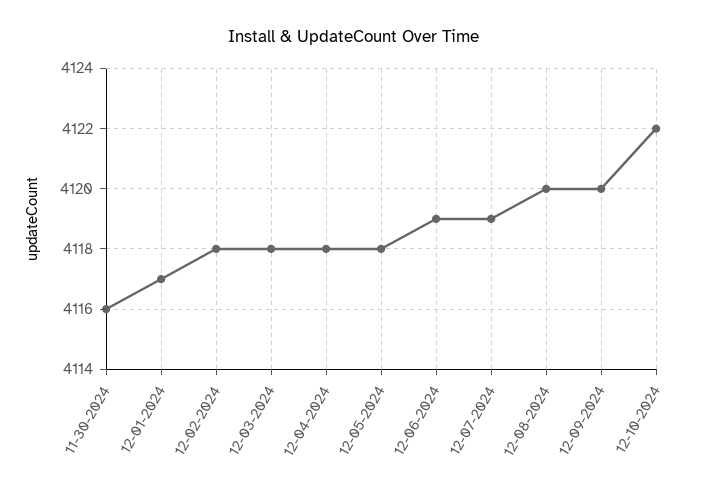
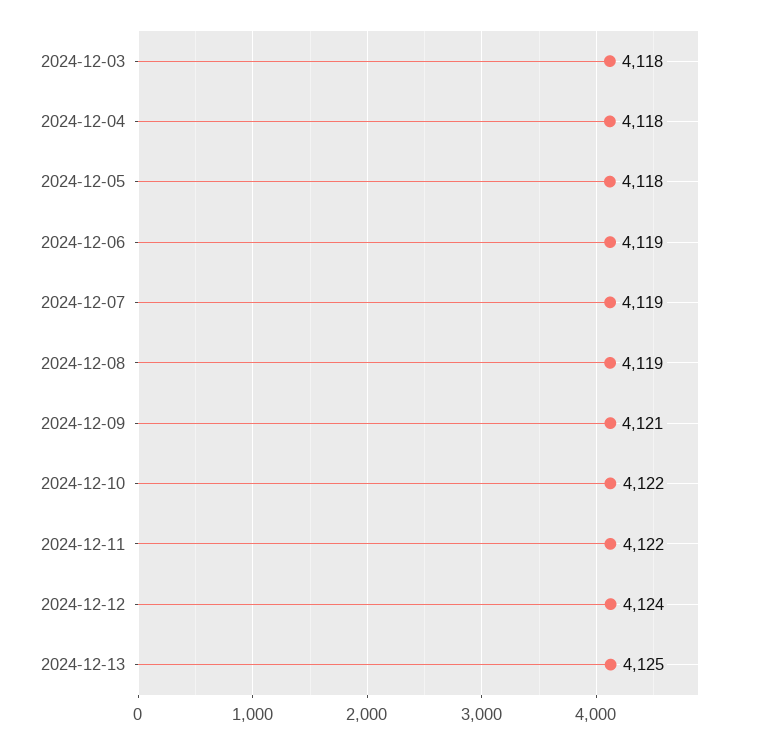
11-30-2024: 4116 -> none
12-01-2024: 4117 -> none
12-02-2024: 4118 -> none
12-08-2024: 4120 -> 4119
12-09-2024: 4120 -> 4121
2024-12-11: none -> 4122
2024-12-12: none -> 4124
2024-12-13: none -> 4125

